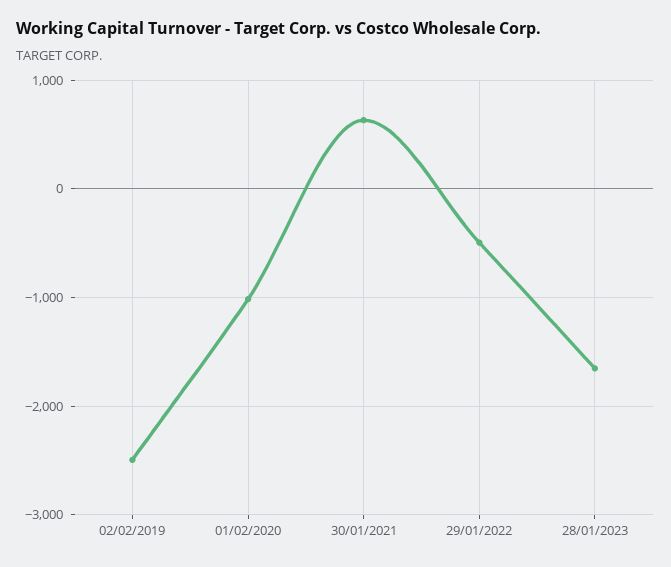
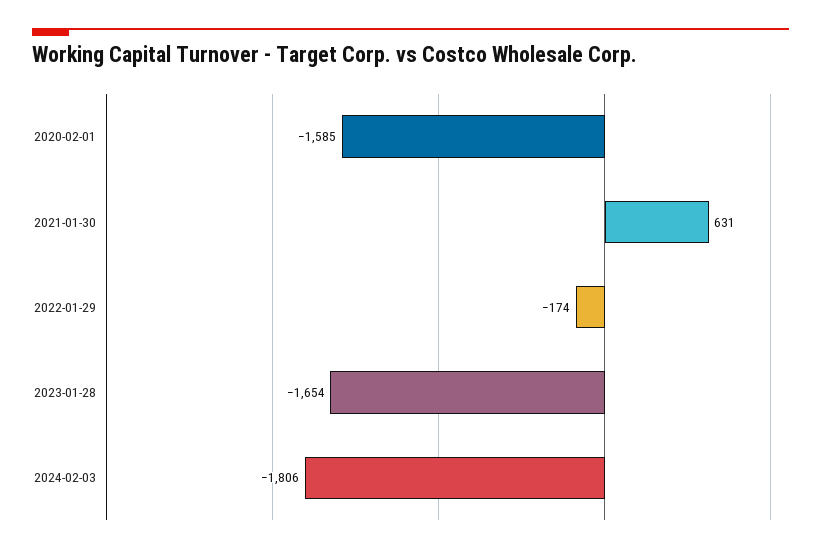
02/02/2019: -2500 -> none
01/02/2020: -1000 -> -1585
29/01/2022: -500 -> -174
2024-02-03: none -> -1806

